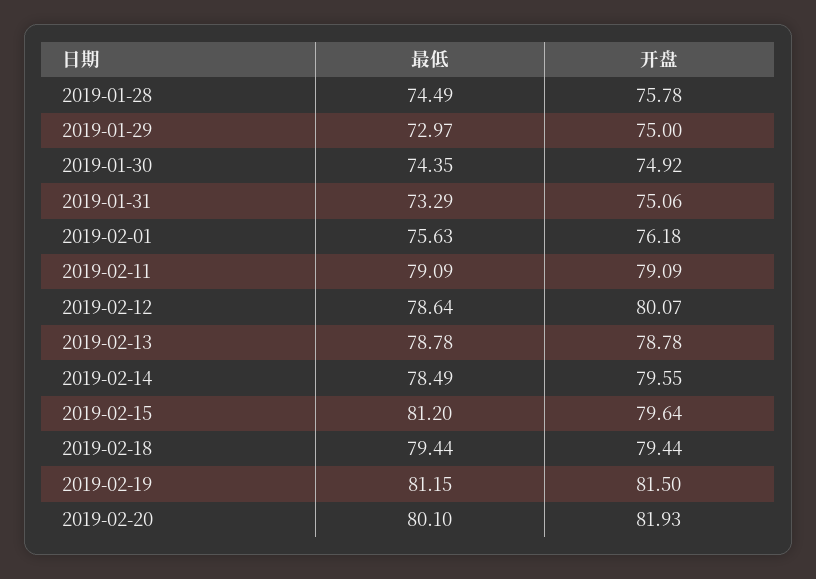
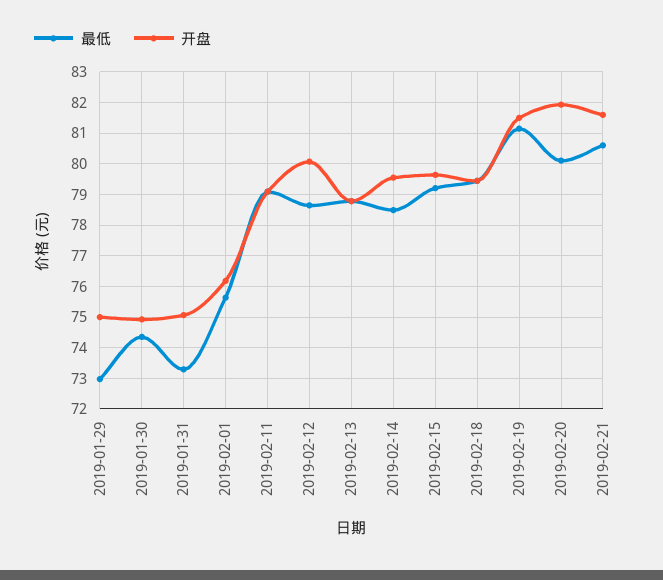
最低, 2019-01-28: 74.49 -> none
开盘, 2019-01-28: 75.78 -> none
最低, 2019-02-15: 81.2 -> 79.2
最低, 2019-02-21: none -> 80.6
开盘, 2019-02-21: none -> 81.6

